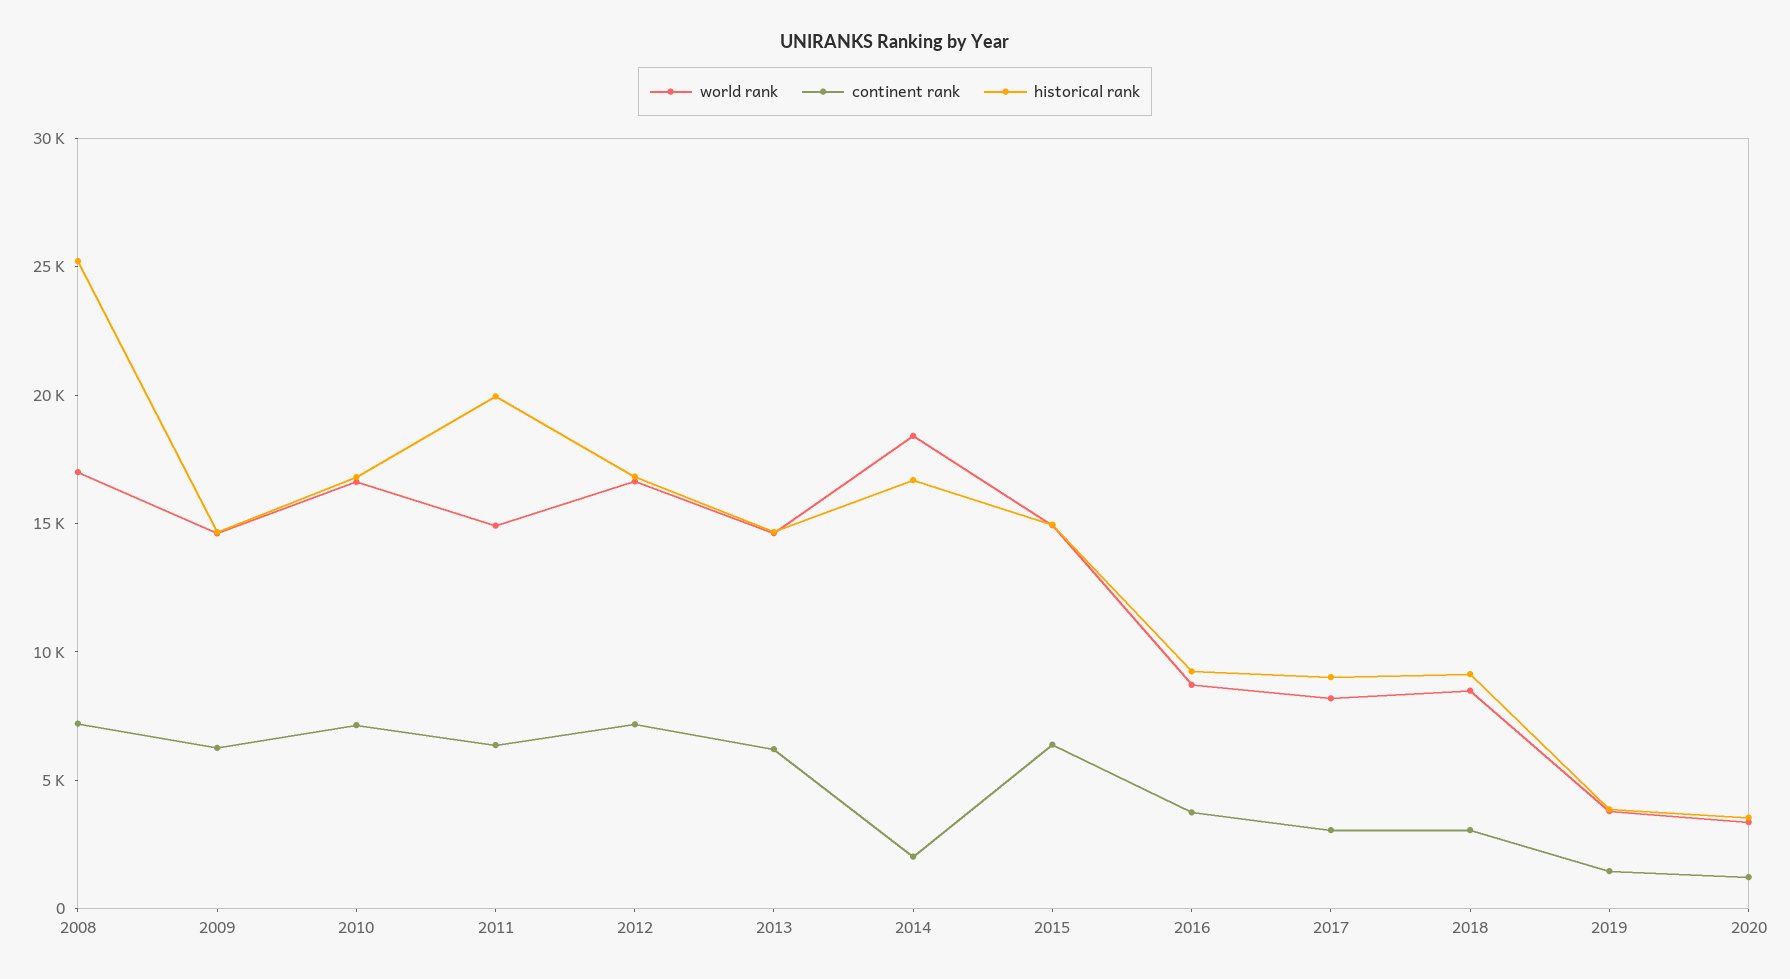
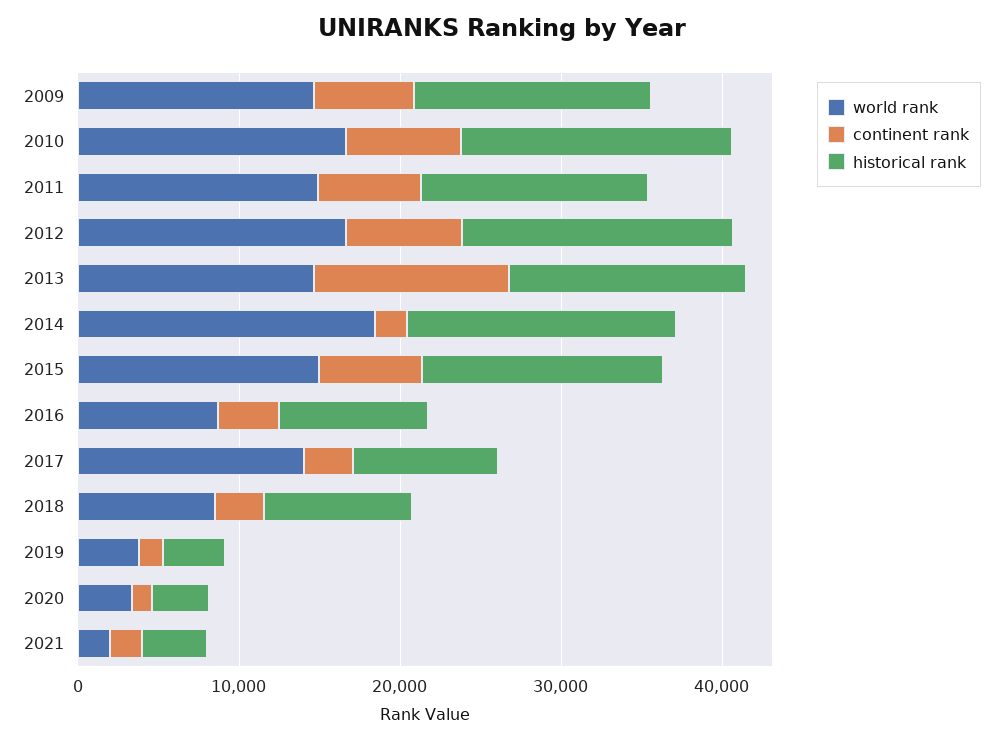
world rank, 2008: 17000 -> none
continent rank, 2008: 7000 -> none
historical rank, 2008: 25000 -> none
historical rank, 2011: 20000 -> 14000
continent rank, 2013: 6000 -> 12000
world rank, 2017: 8000 -> 14000
world rank, 2021: none -> 2000
continent rank, 2021: none -> 2000
historical rank, 2021: none -> 4000

